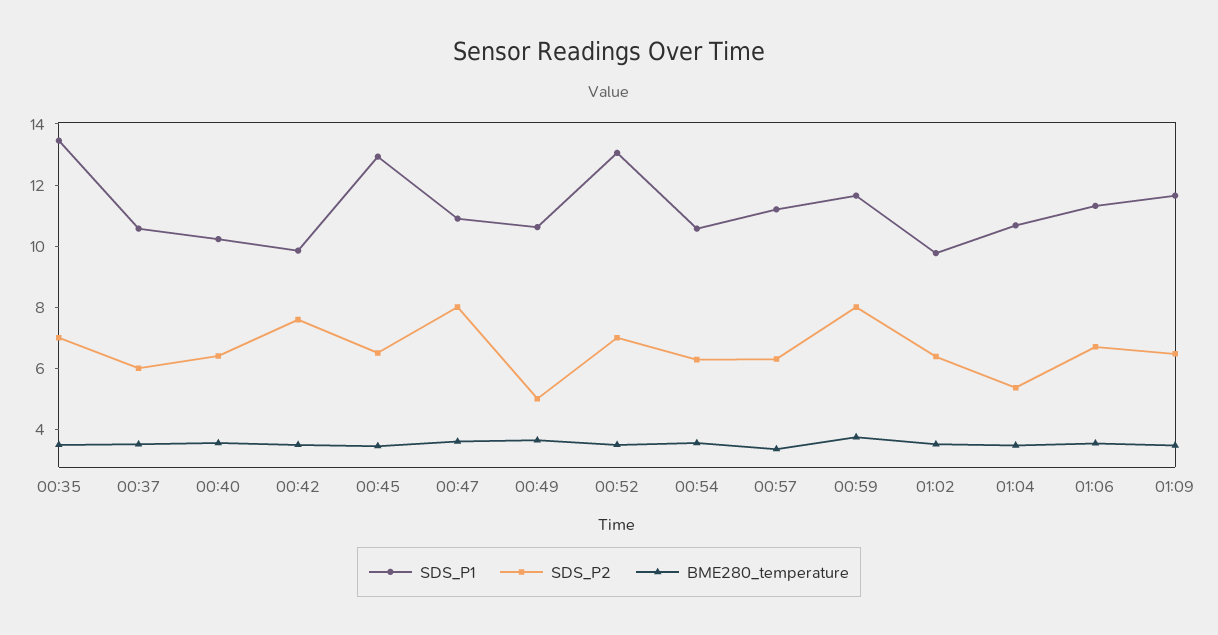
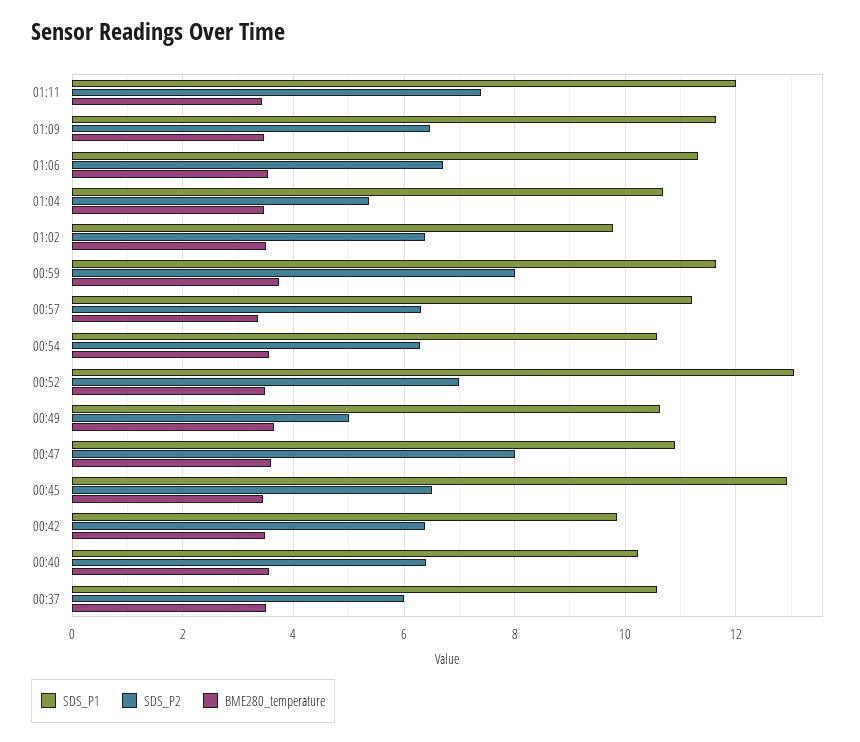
SDS_P1, 00:35: 13.5 -> none
SDS_P2, 00:35: 7 -> none
BME280_temperature, 00:35: 3.5 -> none
SDS_P2, 00:42: 7.5 -> 6.4
SDS_P1, 01:11: none -> 12
SDS_P2, 01:11: none -> 7.4
BME280_temperature, 01:11: none -> 3.4

